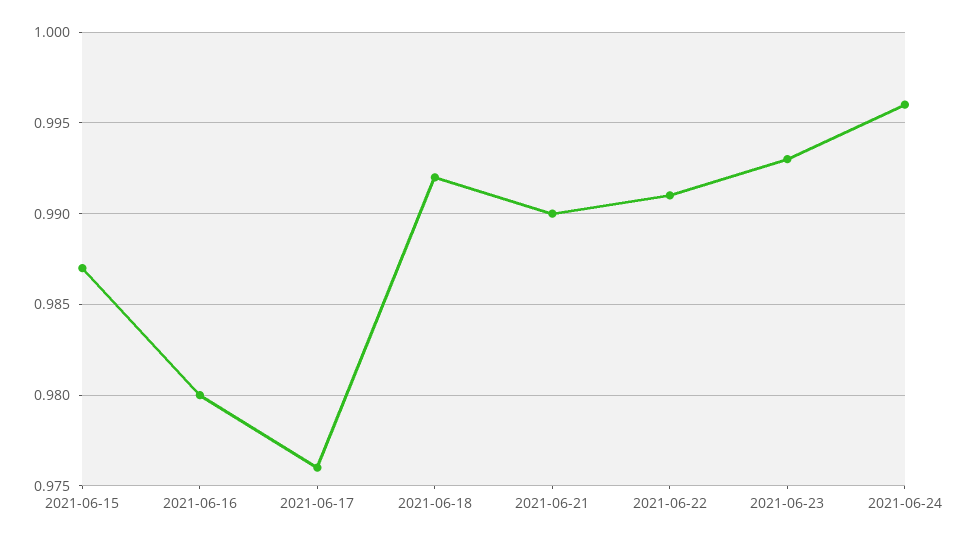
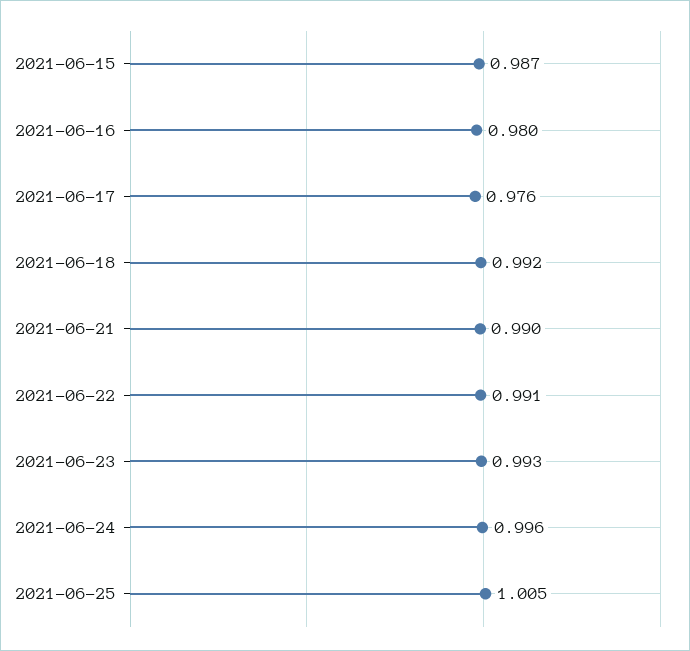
2021-06-25: none -> 1.005

